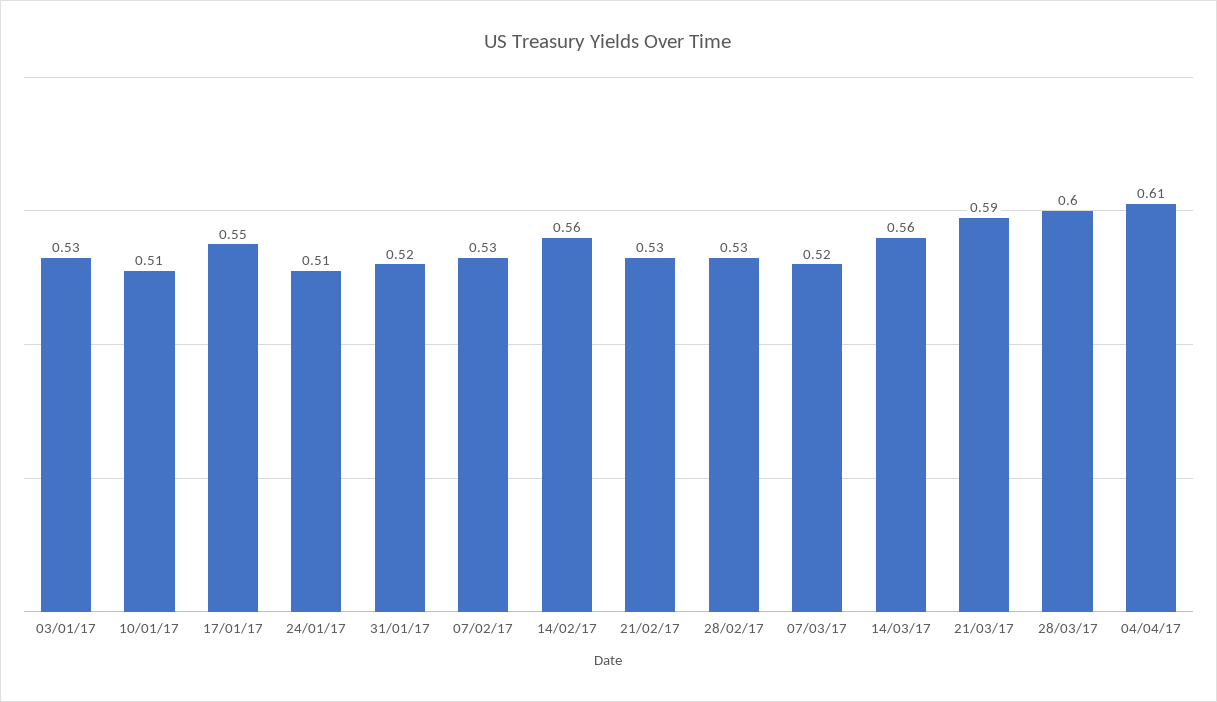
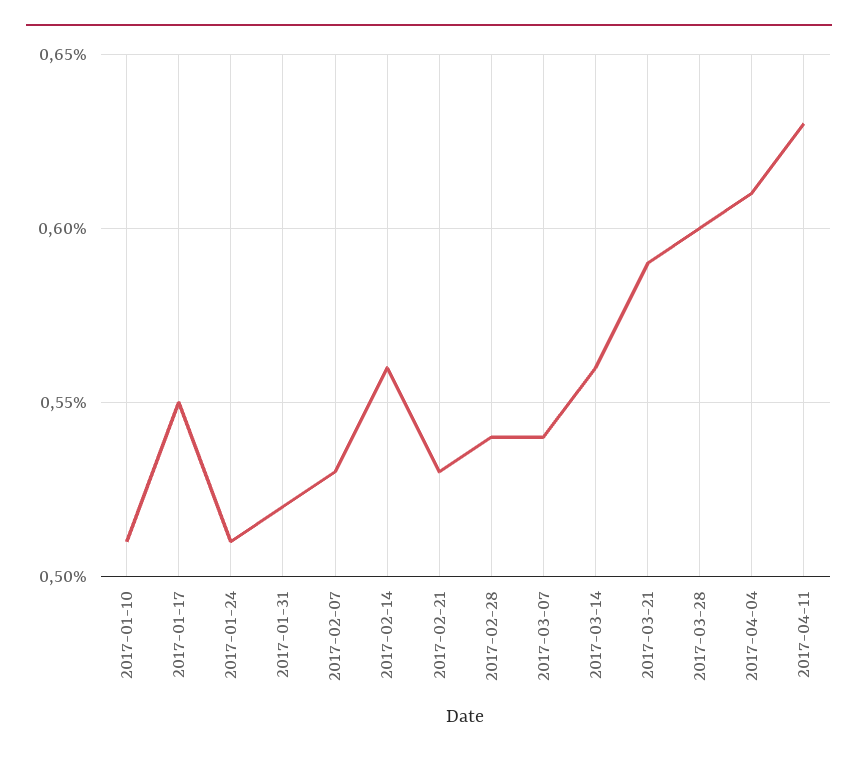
03/01/17: 0.53 -> none
28/02/17: 0.53 -> 0.54
07/03/17: 0.52 -> 0.54
2017-04-11: none -> 0.63

